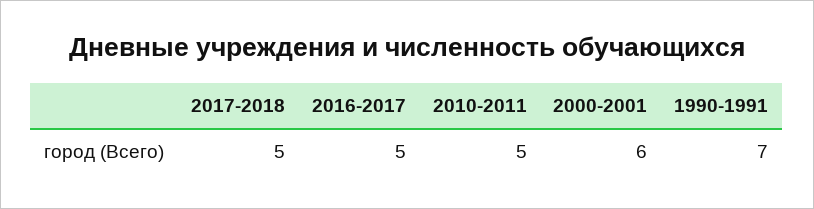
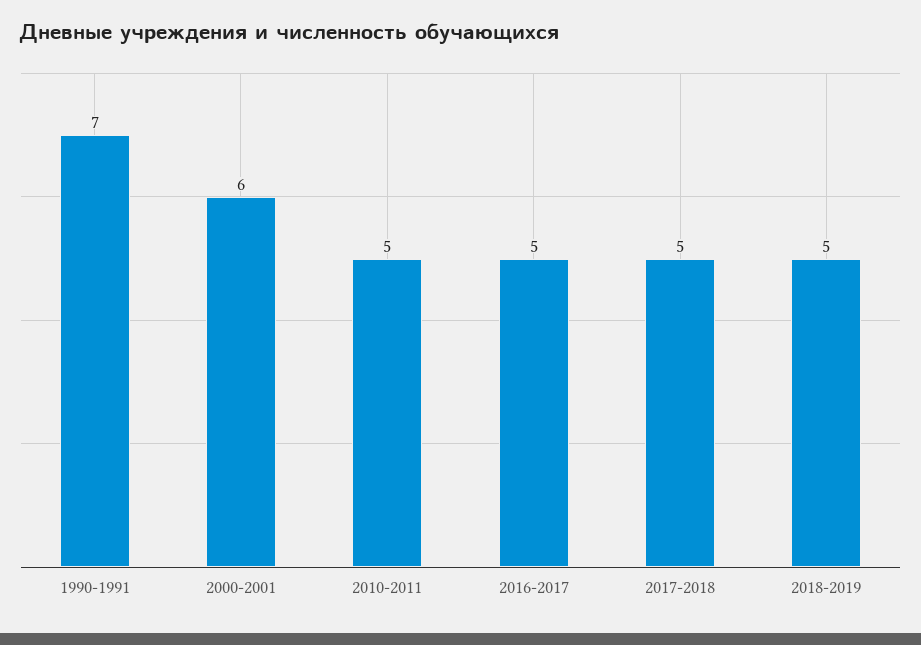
2018-2019: none -> 5

